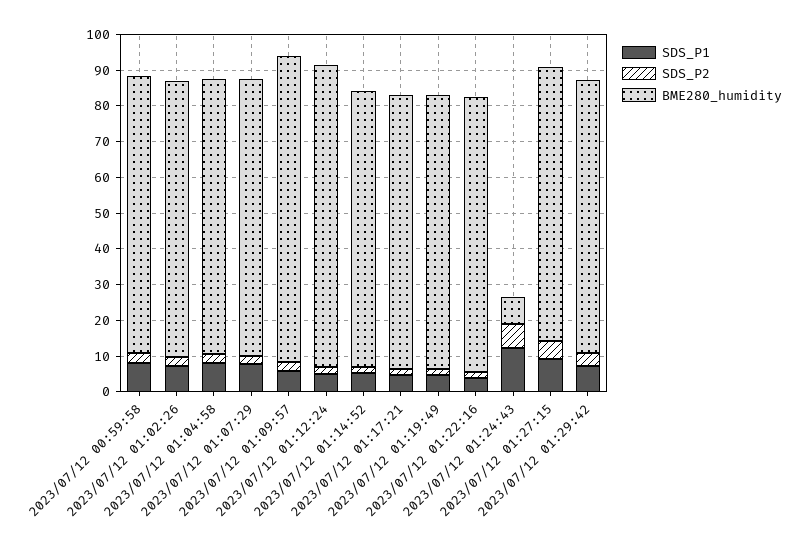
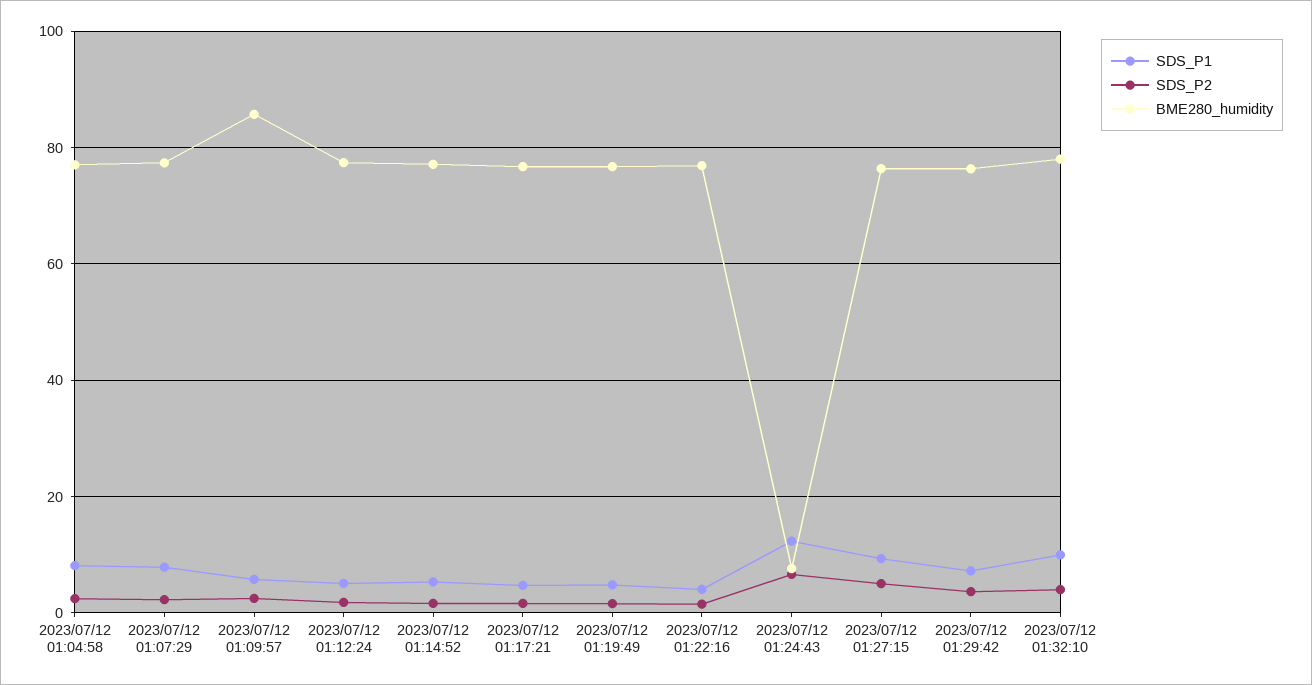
SDS_P1, 2023/07/12 00:59:58: 7.5 -> none
SDS_P2, 2023/07/12 00:59:58: 2.5 -> none
BME280_humidity, 2023/07/12 00:59:58: 77.5 -> none
SDS_P1, 2023/07/12 01:02:26: 7.5 -> none
SDS_P2, 2023/07/12 01:02:26: 2.5 -> none
BME280_humidity, 2023/07/12 01:02:26: 77.5 -> none
BME280_humidity, 2023/07/12 01:12:24: 85 -> 78
SDS_P1, 2023/07/12 01:32:10: none -> 10
SDS_P2, 2023/07/12 01:32:10: none -> 4
BME280_humidity, 2023/07/12 01:32:10: none -> 78

